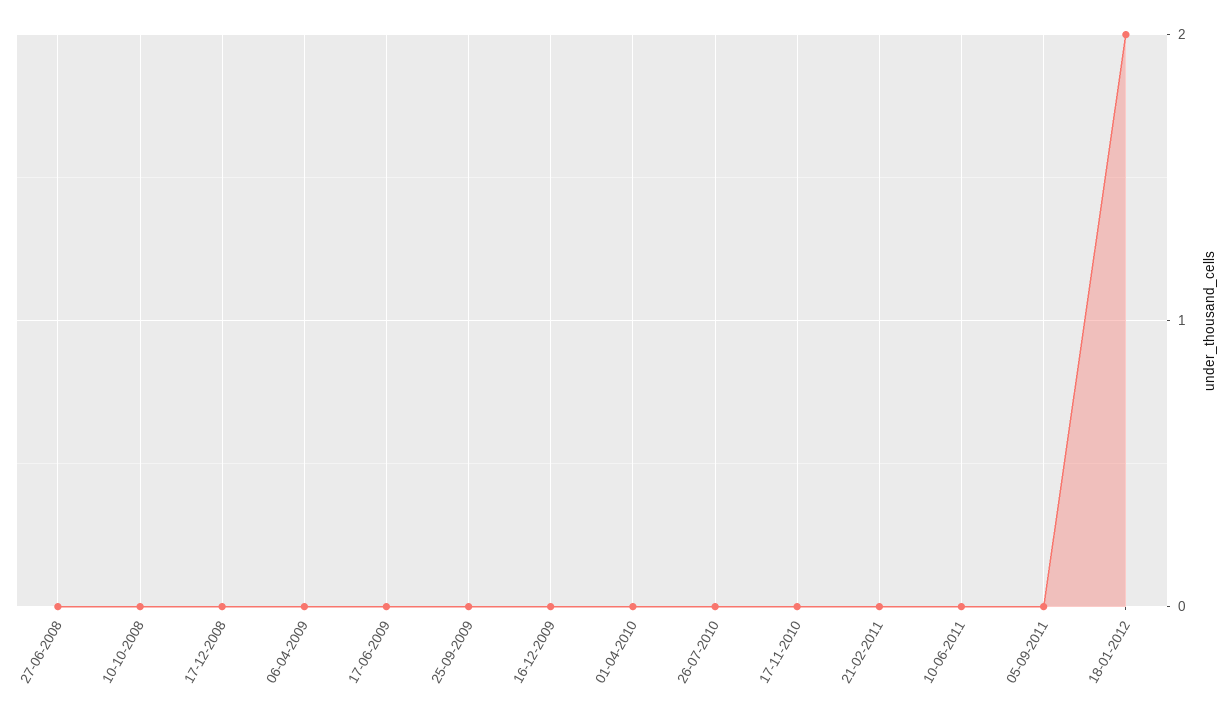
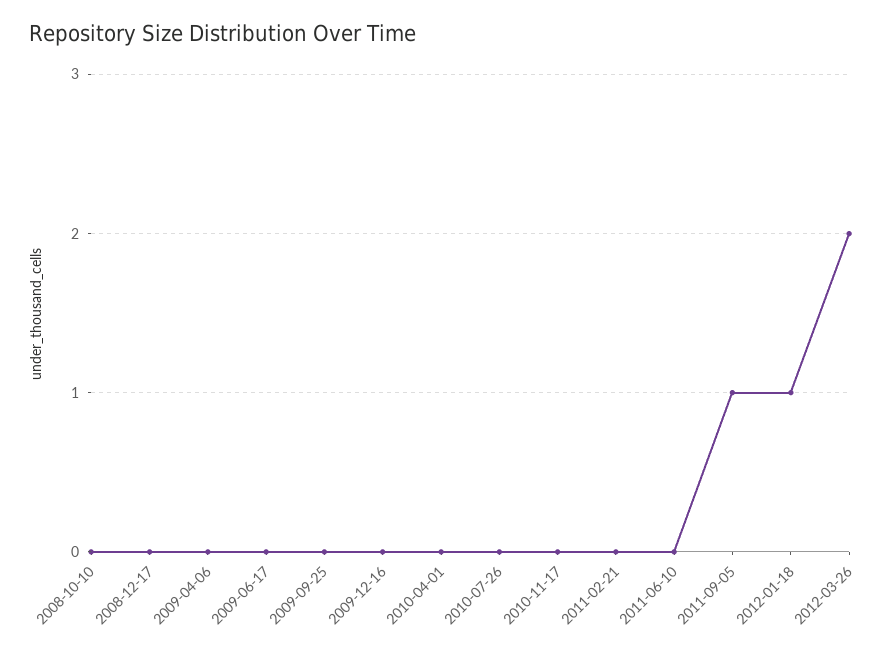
27-06-2008: 0 -> none
05-09-2011: 0 -> 1
18-01-2012: 2 -> 1
2012-03-26: none -> 2

